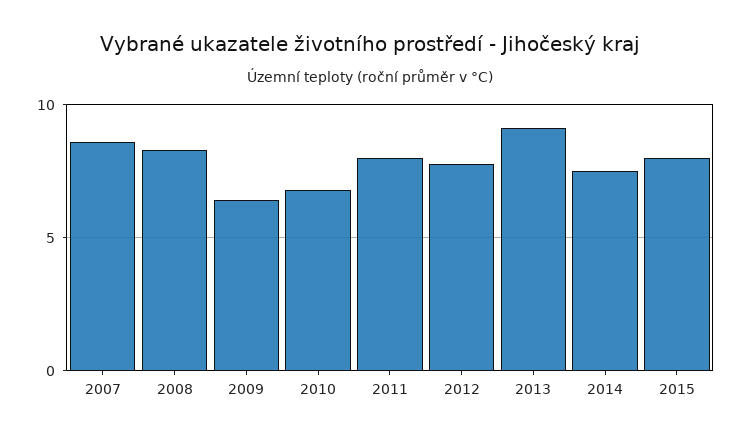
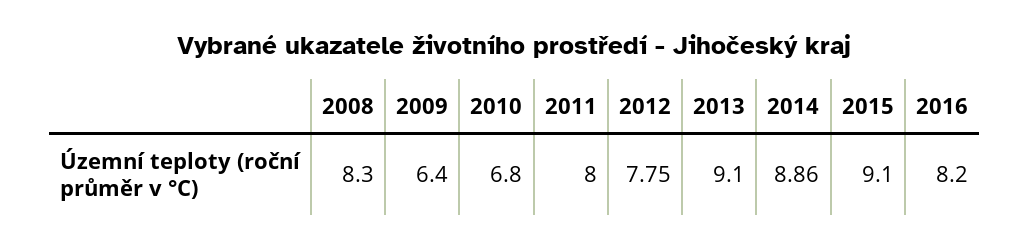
2007: 8.5 -> none
2014: 7.5 -> 8.86
2015: 8 -> 9.1
2016: none -> 8.2

